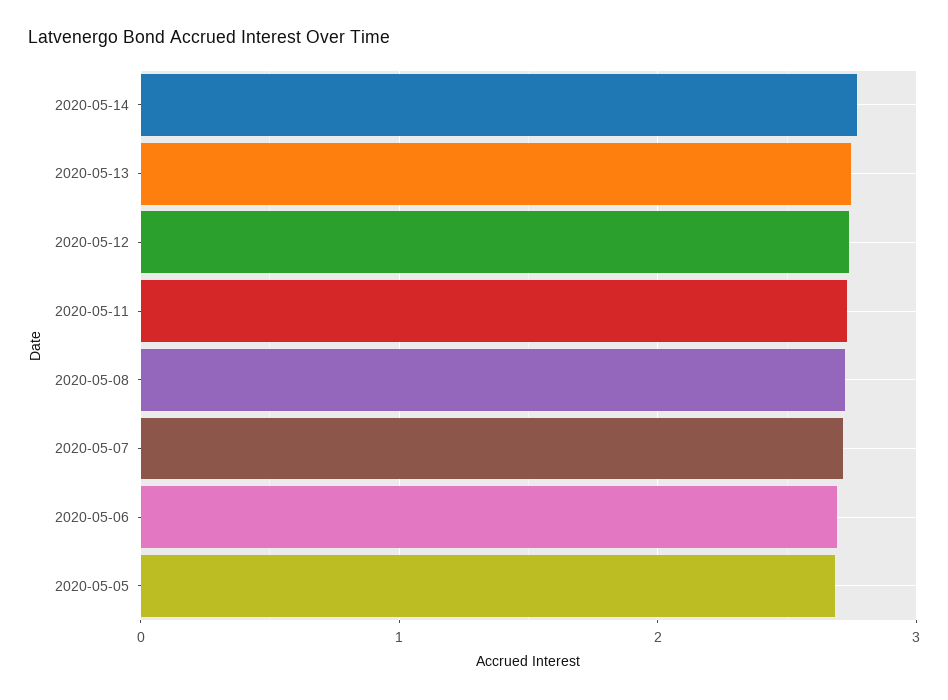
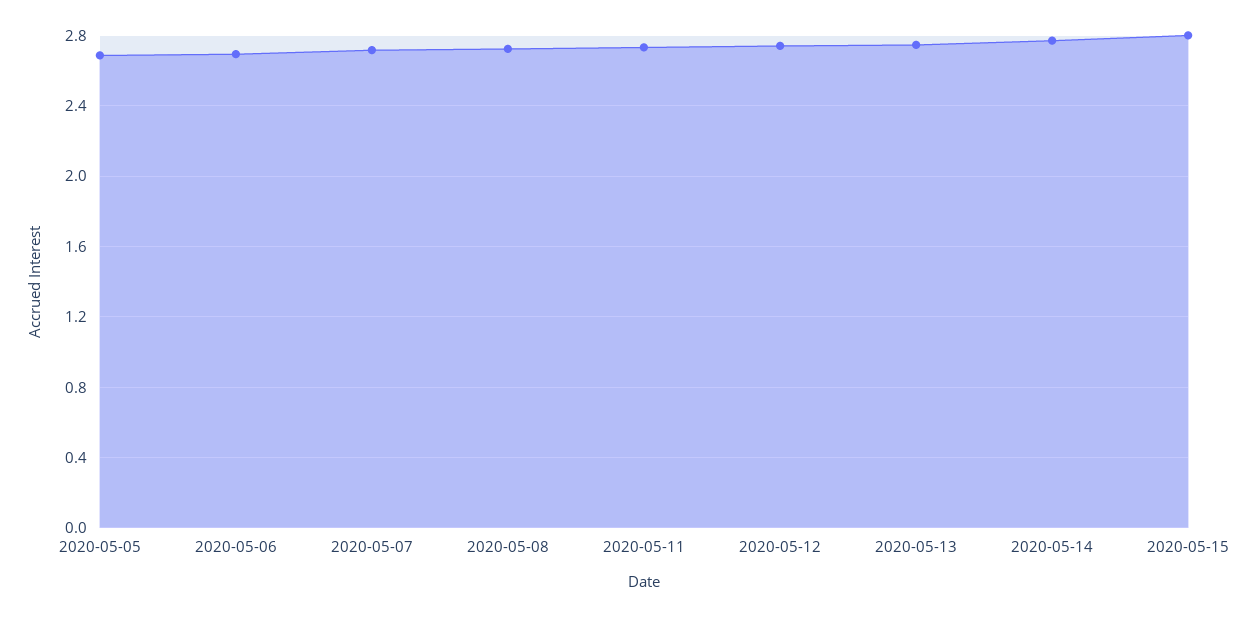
2020-05-15: none -> 2.8

